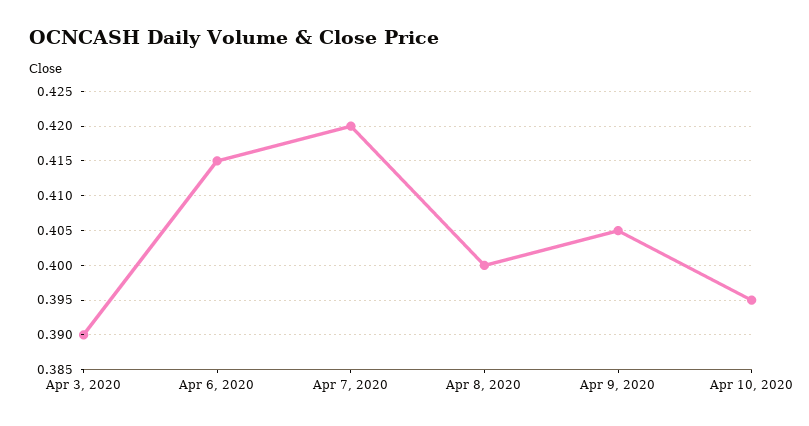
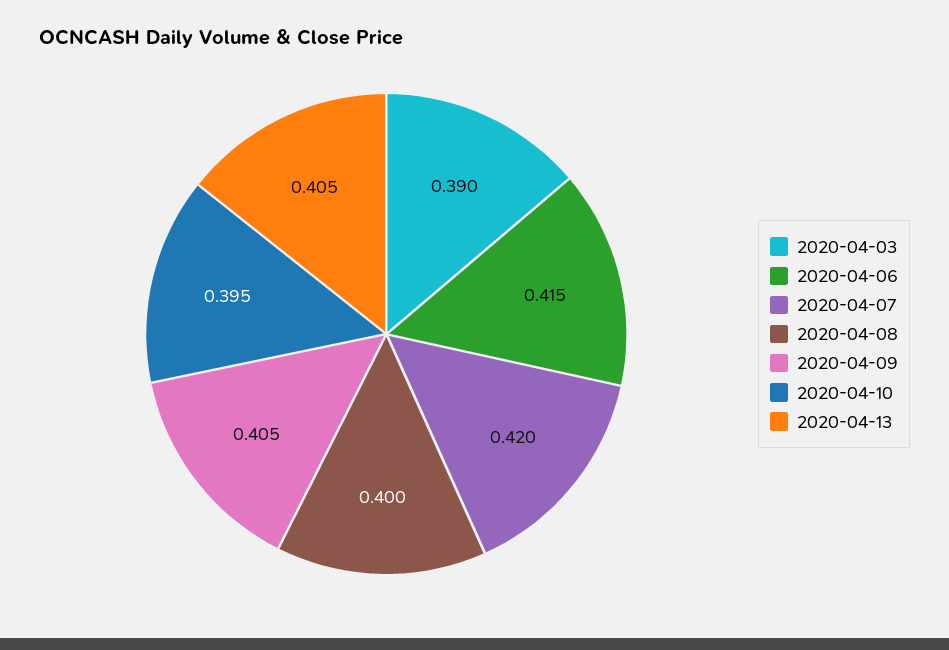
2020-04-13: none -> 0.405

